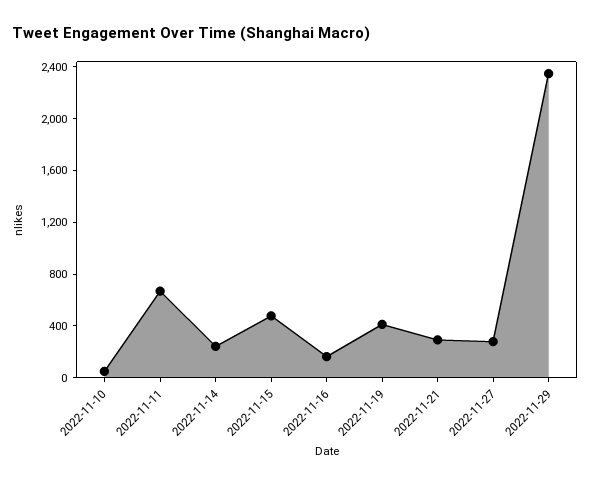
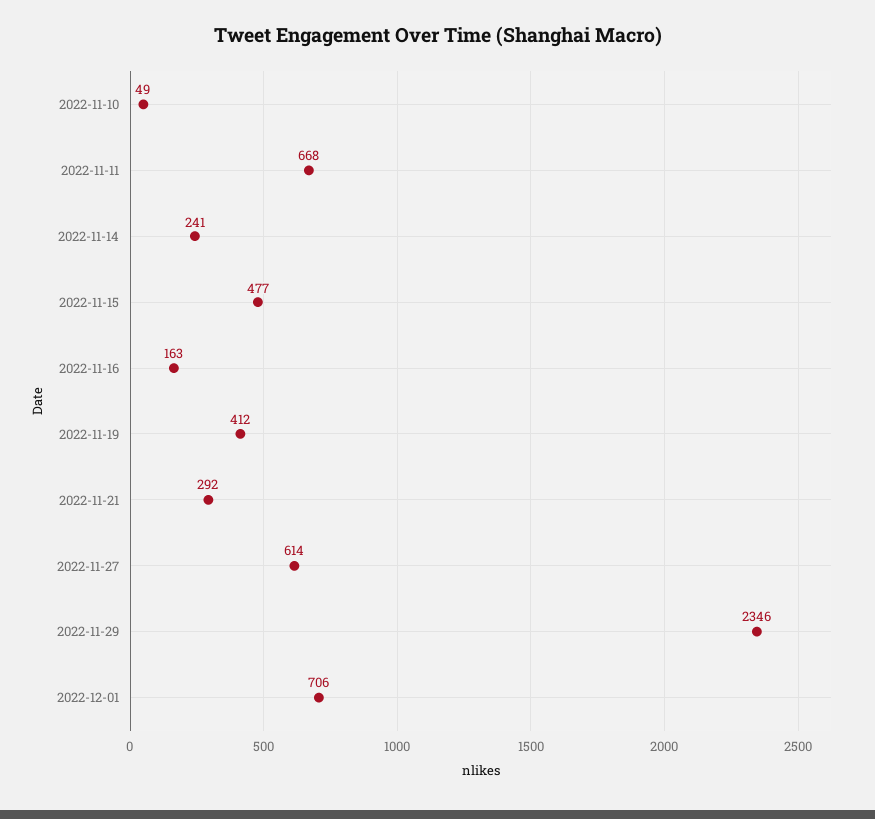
2022-11-27: 300 -> 614
2022-12-01: none -> 706

